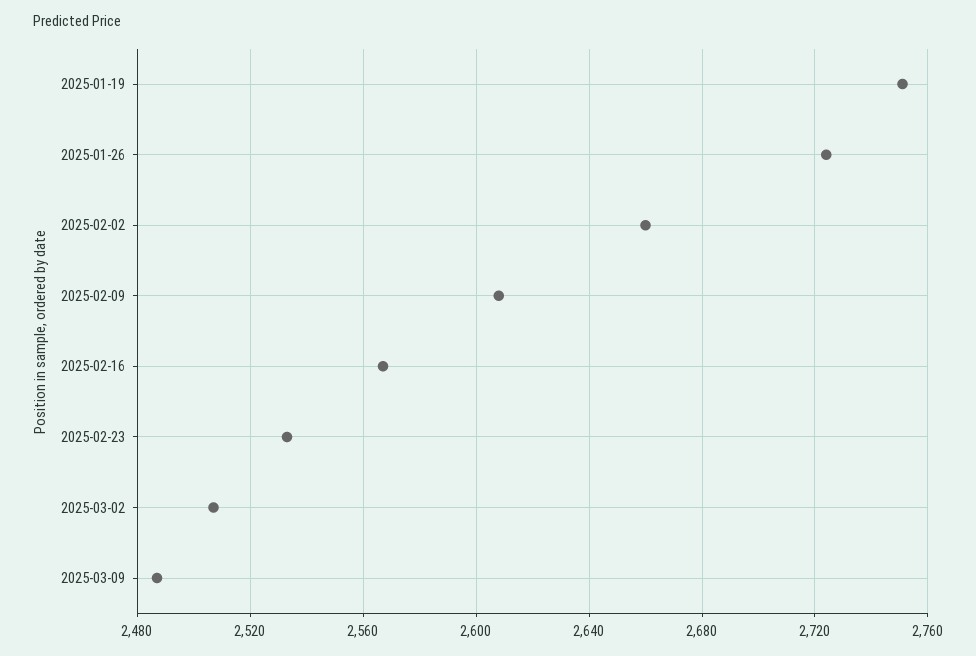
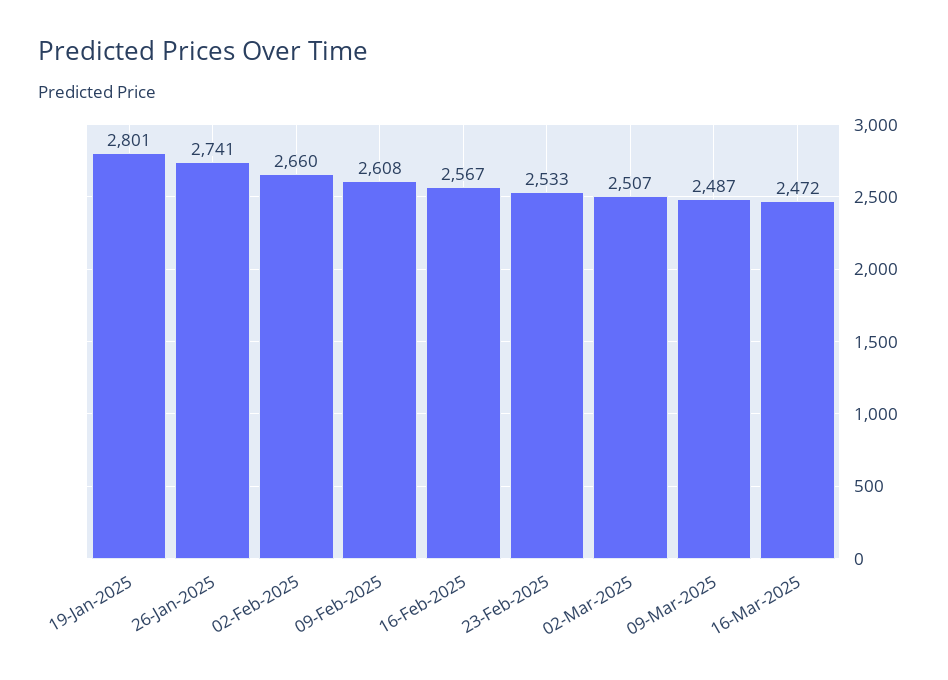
2025-01-19: 2750 -> 2801
2025-01-26: 2725 -> 2741
16-Mar-2025: none -> 2472

